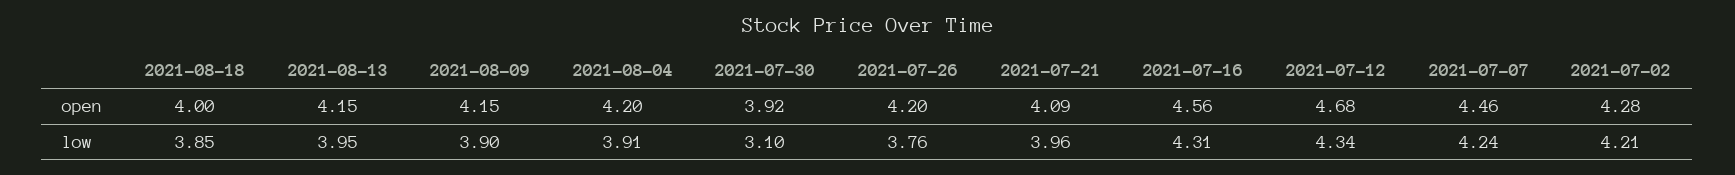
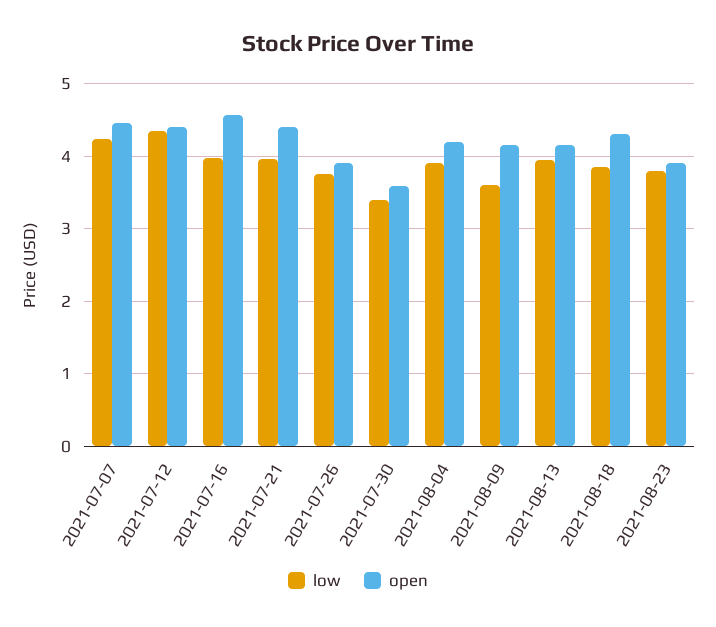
open, 2021-08-18: 4 -> 4.3
open, 2021-07-30: 3.92 -> 3.6
open, 2021-07-26: 4.2 -> 3.9
open, 2021-07-21: 4.09 -> 4.4
open, 2021-07-12: 4.68 -> 4.4
open, 2021-07-02: 4.28 -> none
low, 2021-08-09: 3.9 -> 3.6
low, 2021-07-30: 3.1 -> 3.4
low, 2021-07-16: 4.31 -> 4
low, 2021-07-02: 4.21 -> none
low, 2021-08-23: none -> 3.8
open, 2021-08-23: none -> 3.9

